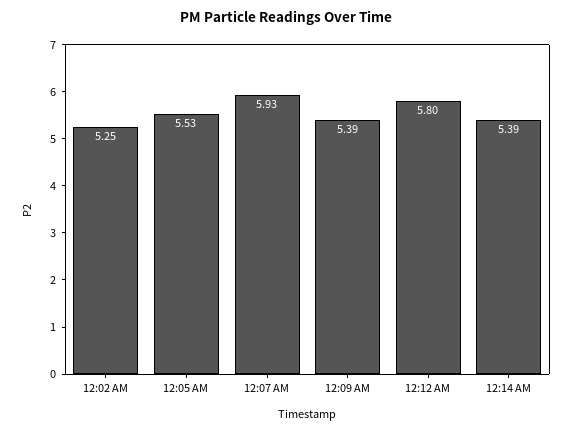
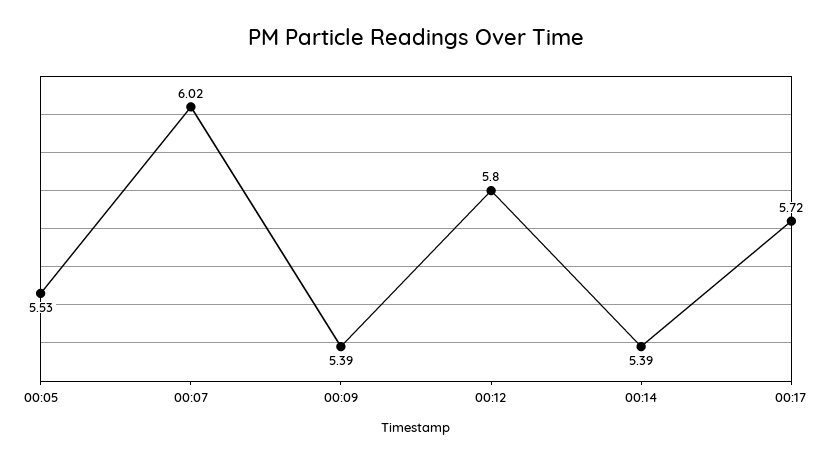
12:02 AM: 5.25 -> none
12:07 AM: 5.93 -> 6.02
00:17: none -> 5.72

